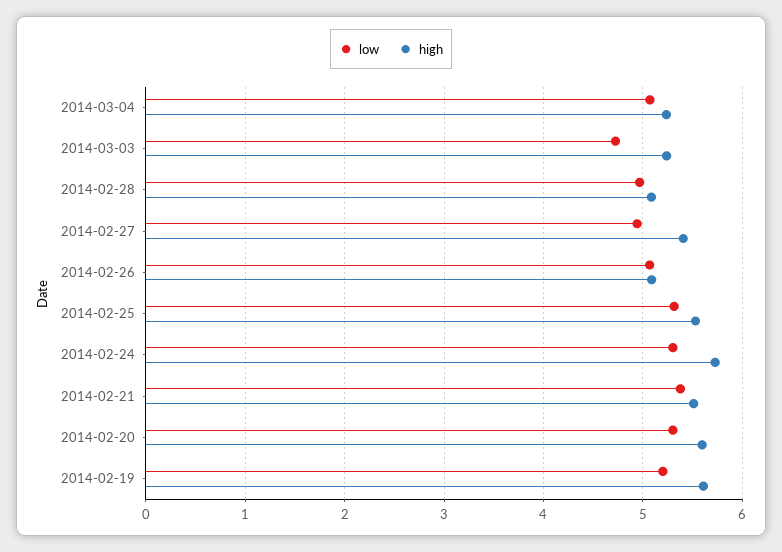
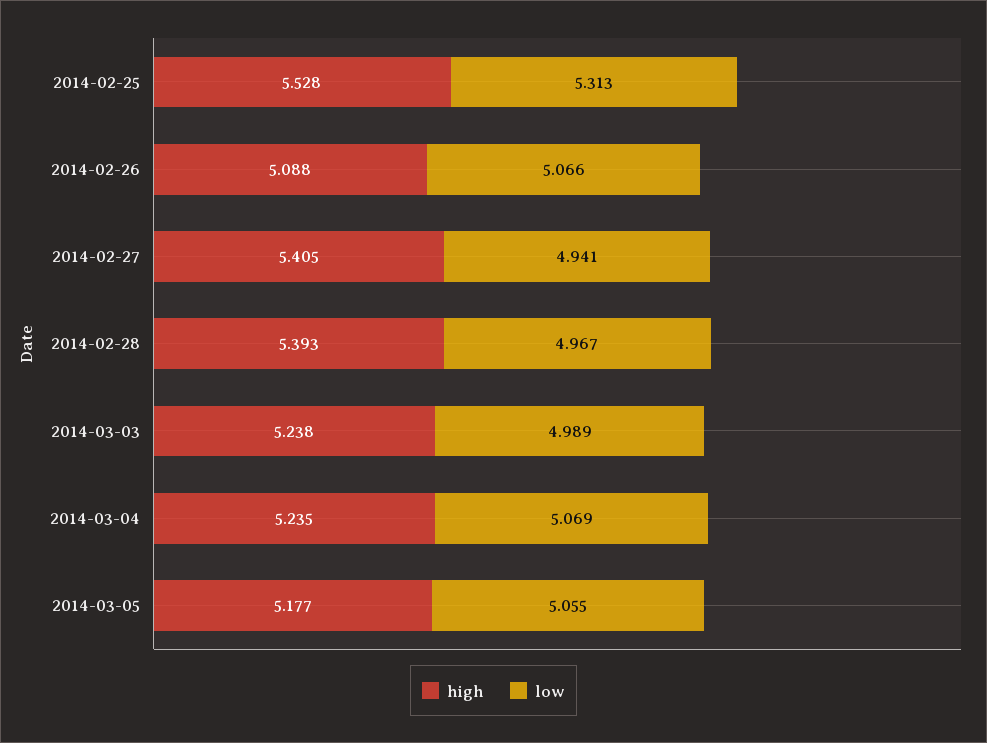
low, 2014-03-03: 4.7 -> 4.989
high, 2014-02-28: 5.1 -> 5.393
low, 2014-02-24: 5.3 -> none
high, 2014-02-24: 5.7 -> none
low, 2014-02-21: 5.4 -> none
high, 2014-02-21: 5.5 -> none
low, 2014-02-20: 5.3 -> none
high, 2014-02-20: 5.6 -> none
low, 2014-02-19: 5.2 -> none
high, 2014-02-19: 5.6 -> none
high, 2014-03-05: none -> 5.177
low, 2014-03-05: none -> 5.055

